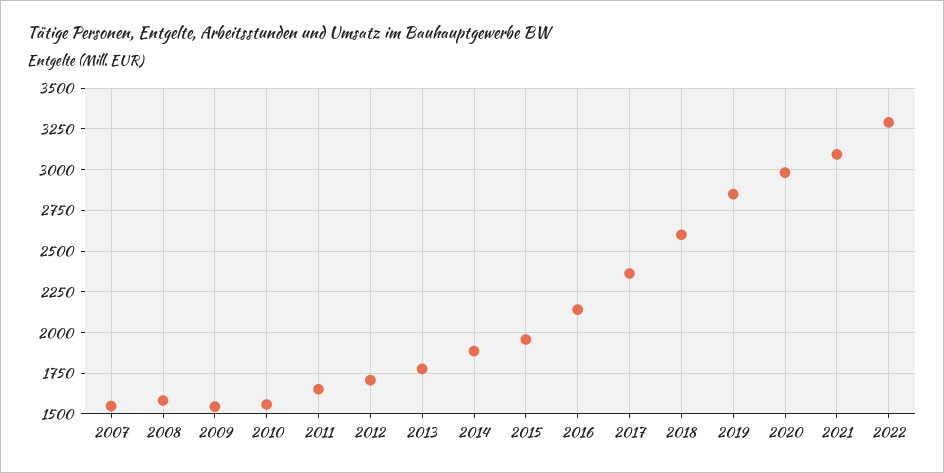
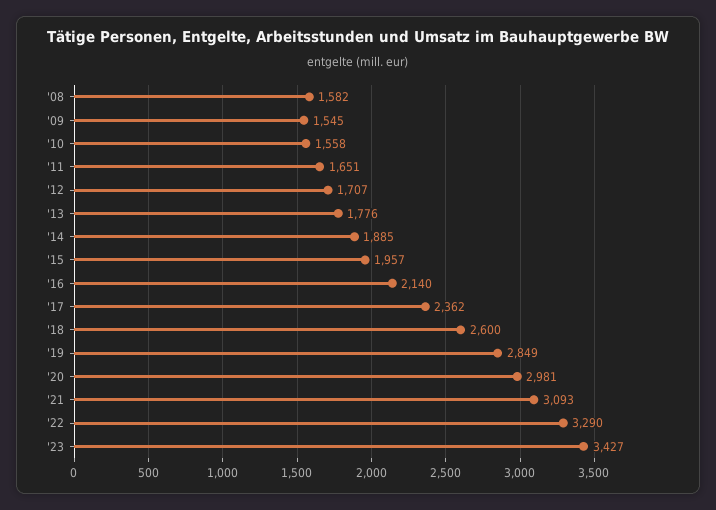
2007: 1550 -> none
'23: none -> 3427

